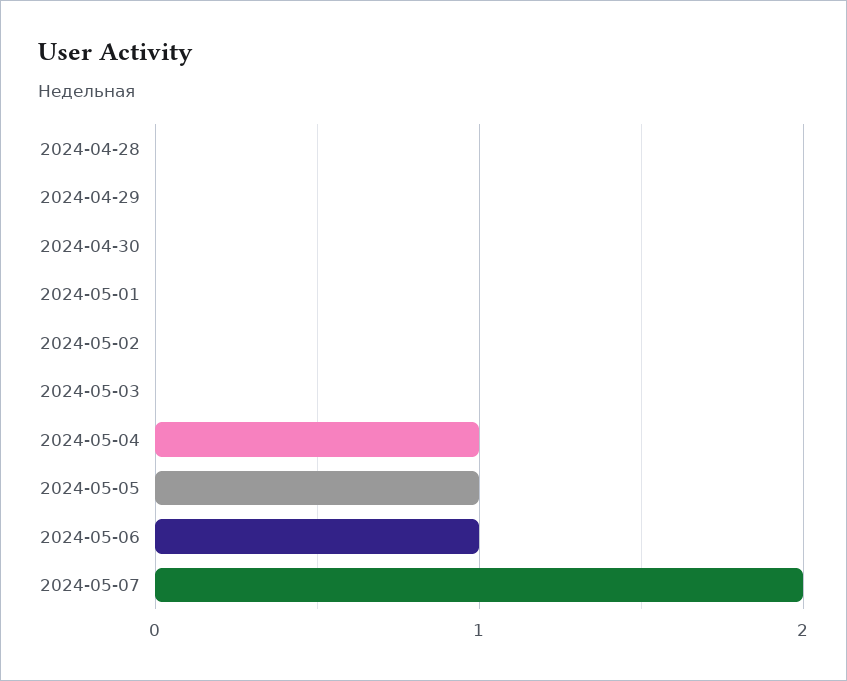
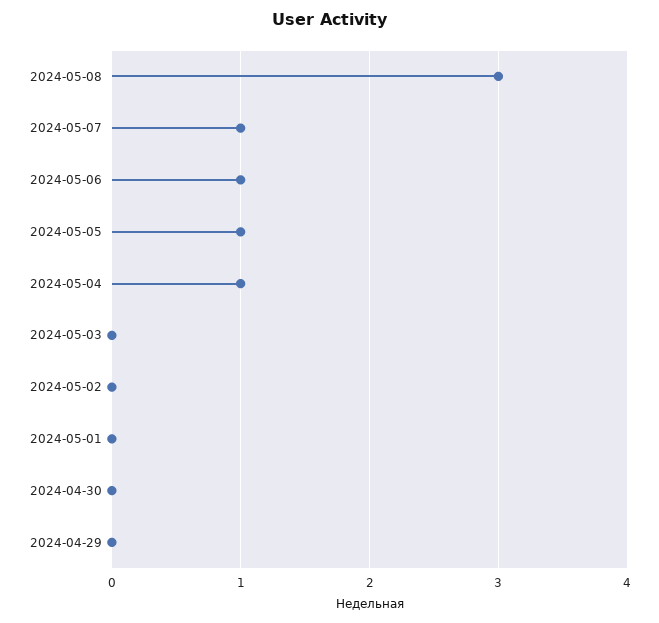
2024-04-28: 0 -> none
2024-05-07: 2 -> 1
2024-05-08: none -> 3

